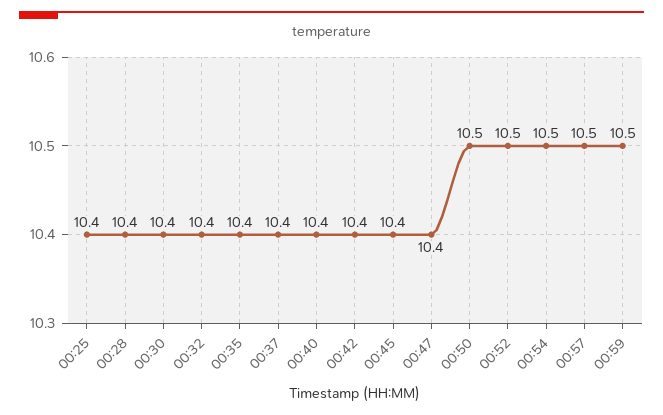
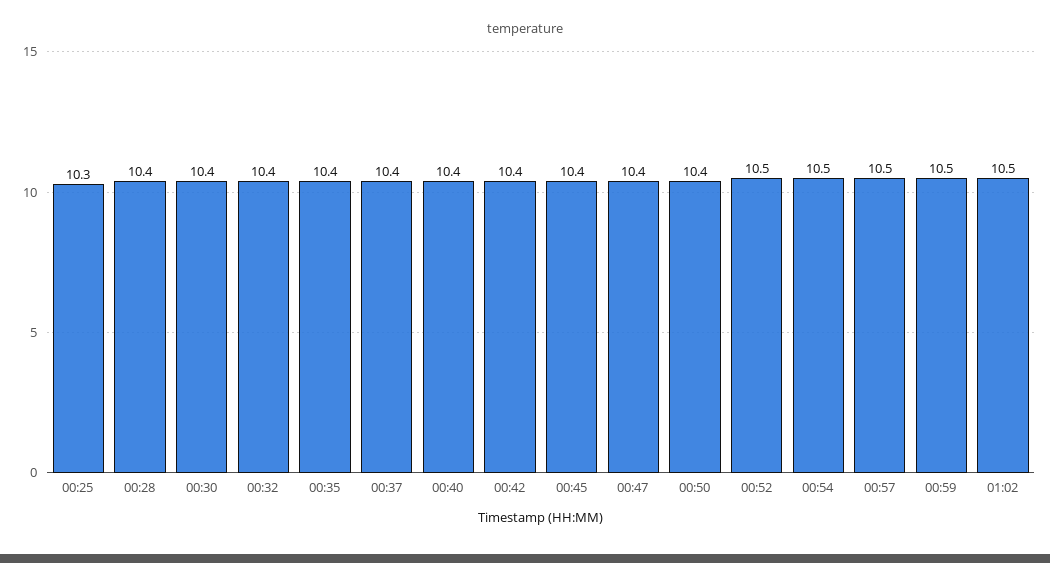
00:25: 10.4 -> 10.3
00:50: 10.5 -> 10.4
01:02: none -> 10.5

